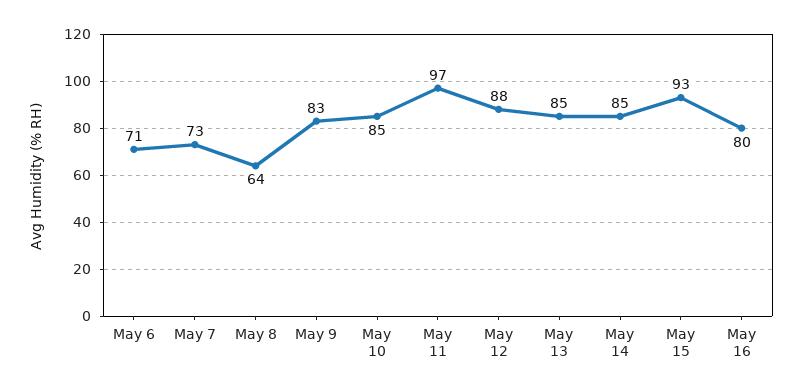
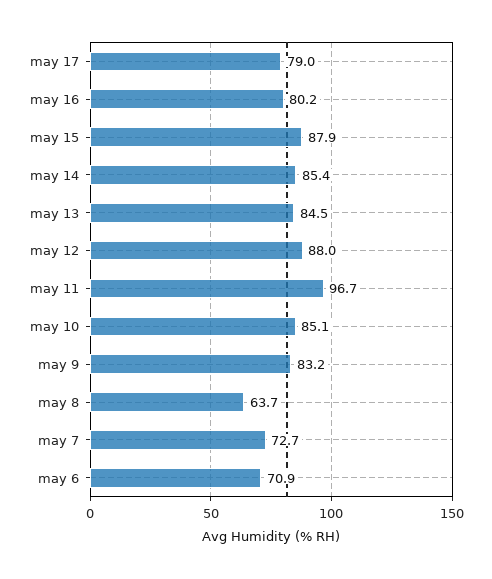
May 15: 93 -> 87.9
may 17: none -> 79

